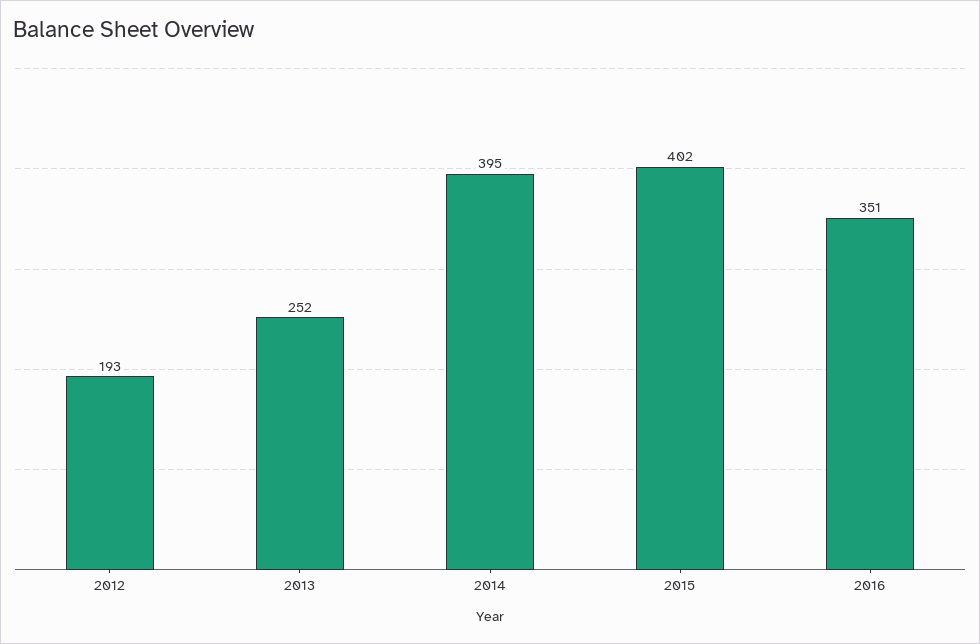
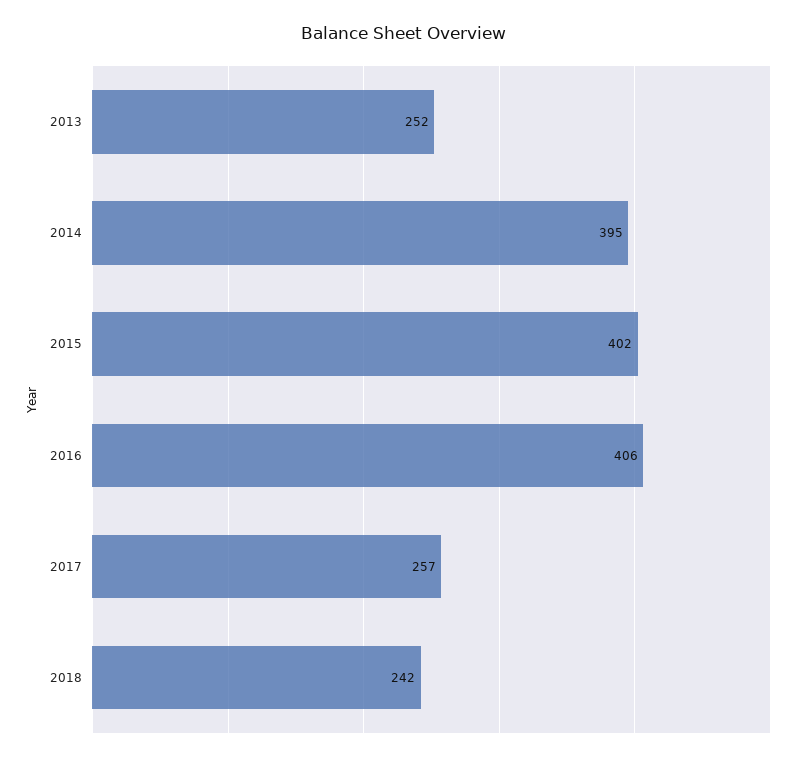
2012: 193 -> none
2016: 351 -> 406
2017: none -> 257
2018: none -> 242

